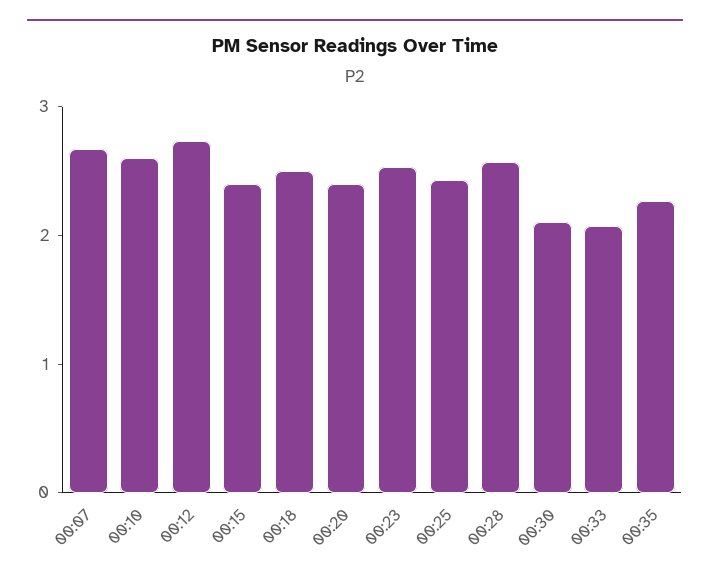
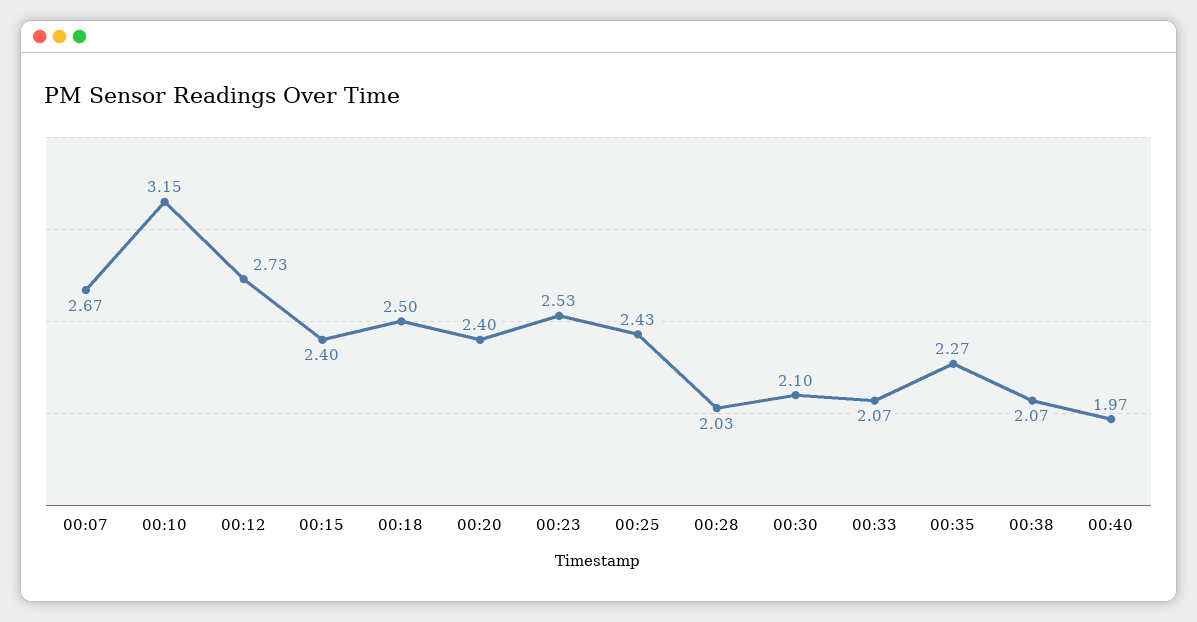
00:10: 2.6 -> 3.15
00:28: 2.6 -> 2.03
00:38: none -> 2.07
00:40: none -> 1.97

